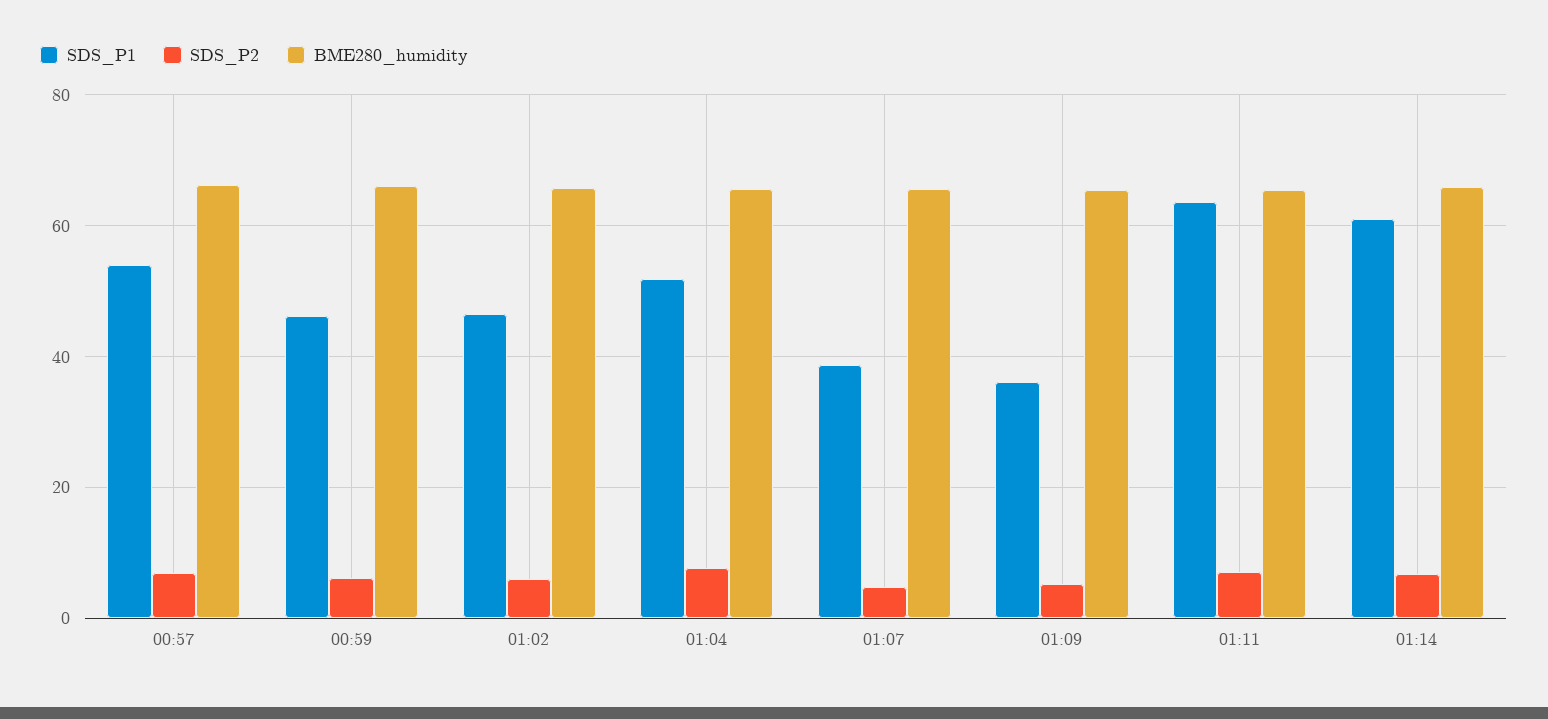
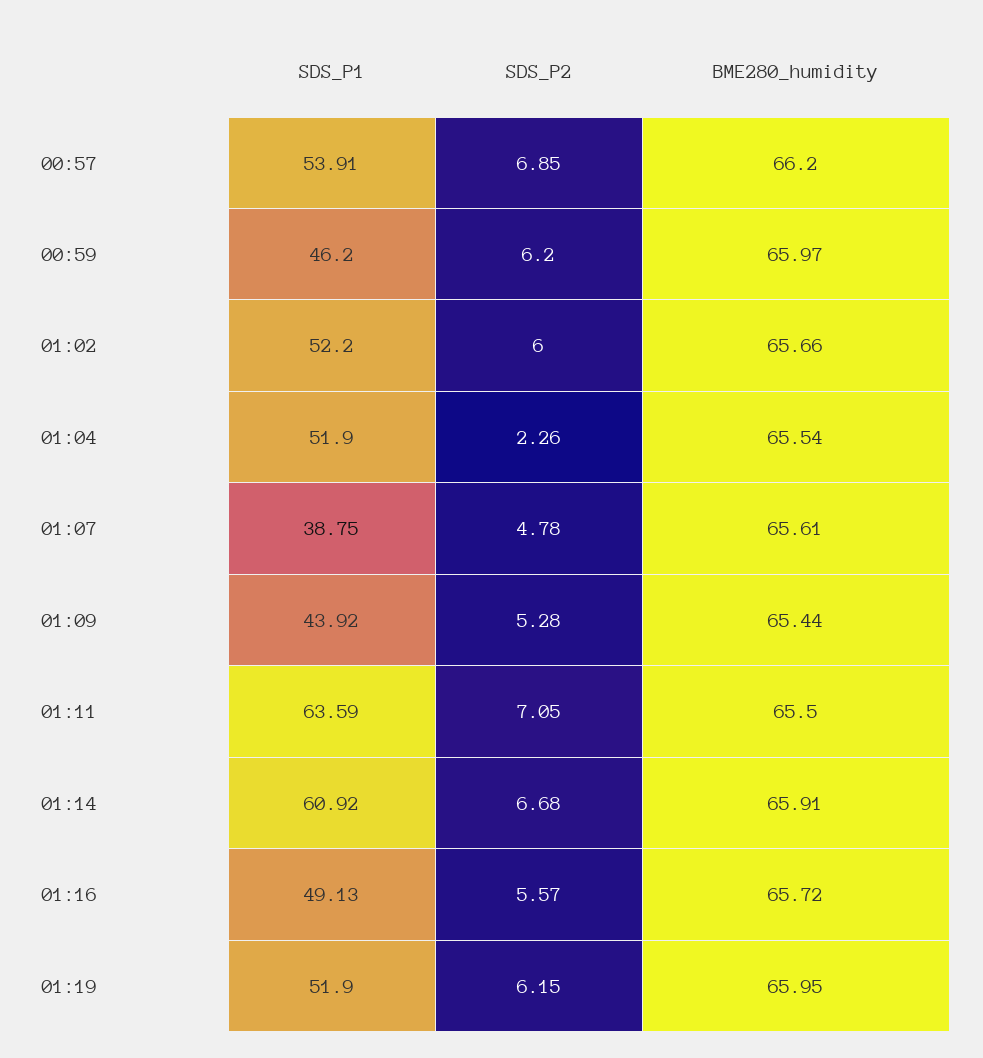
SDS_P1, 01:02: 46 -> 52.2
SDS_P2, 01:04: 8 -> 2.26
SDS_P1, 01:09: 36 -> 43.92
SDS_P1, 01:16: none -> 49.13
SDS_P2, 01:16: none -> 5.57
BME280_humidity, 01:16: none -> 65.72
SDS_P1, 01:19: none -> 51.9
SDS_P2, 01:19: none -> 6.15
BME280_humidity, 01:19: none -> 65.95

